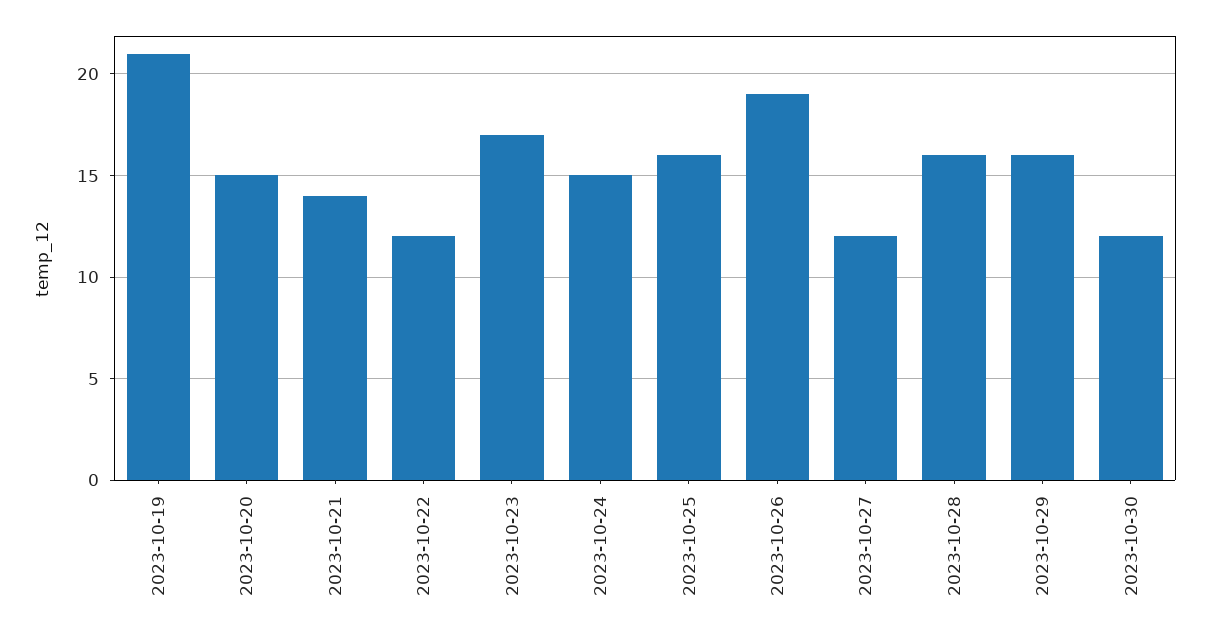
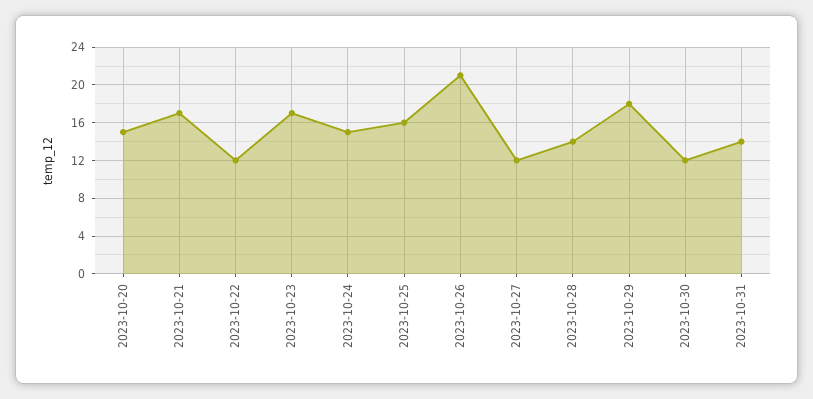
2023-10-19: 21 -> none
2023-10-21: 14 -> 17
2023-10-26: 19 -> 21
2023-10-28: 16 -> 14
2023-10-29: 16 -> 18
2023-10-31: none -> 14

